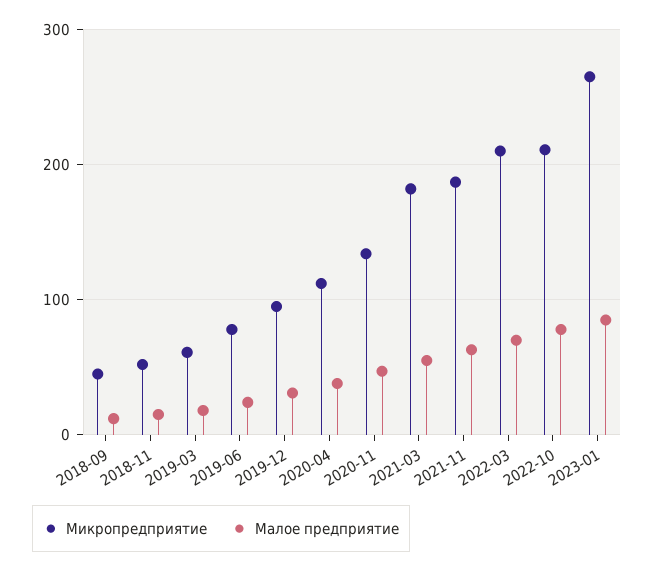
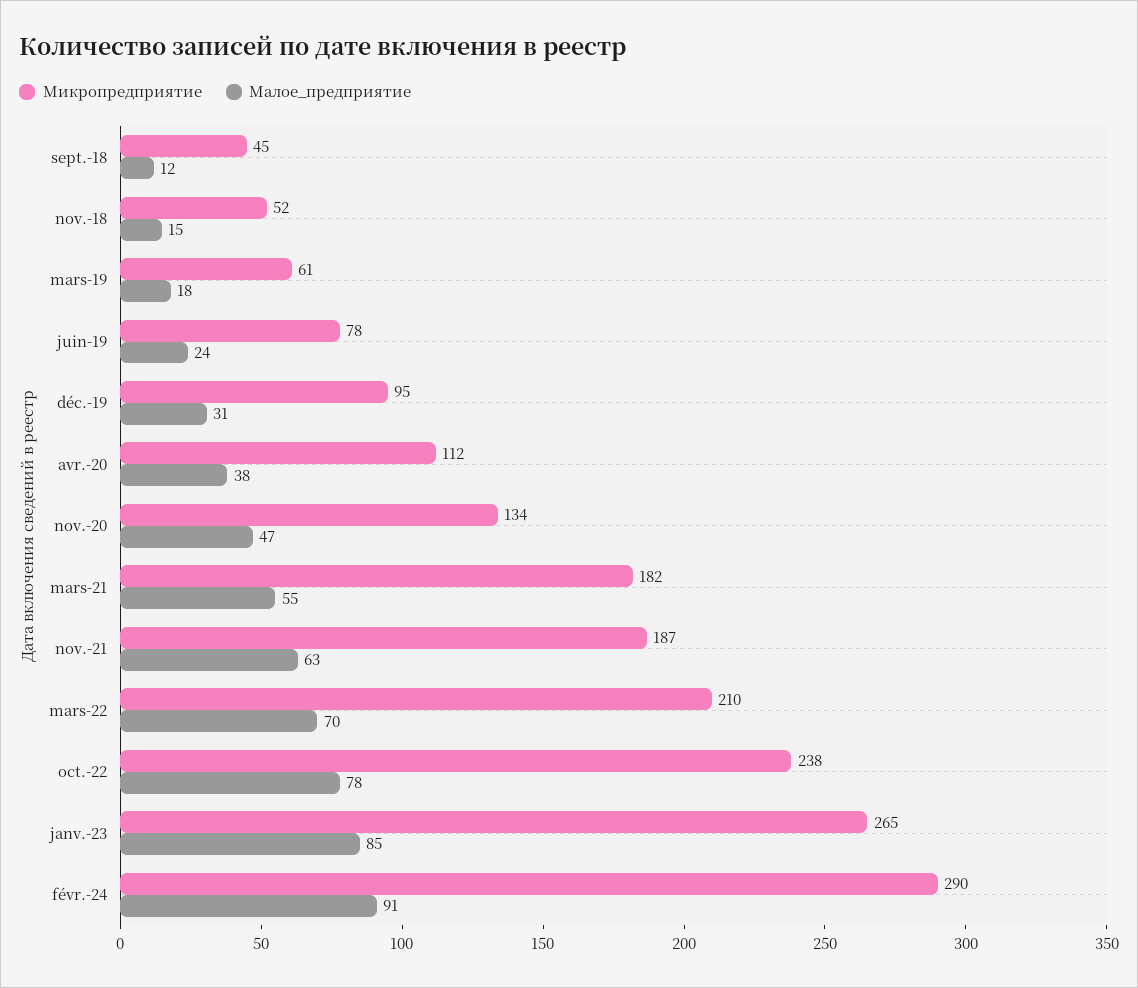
Микропредприятие, 2022-10: 210 -> 238
Микропредприятие, févr.-24: none -> 290
Малое предприятие, févr.-24: none -> 91

